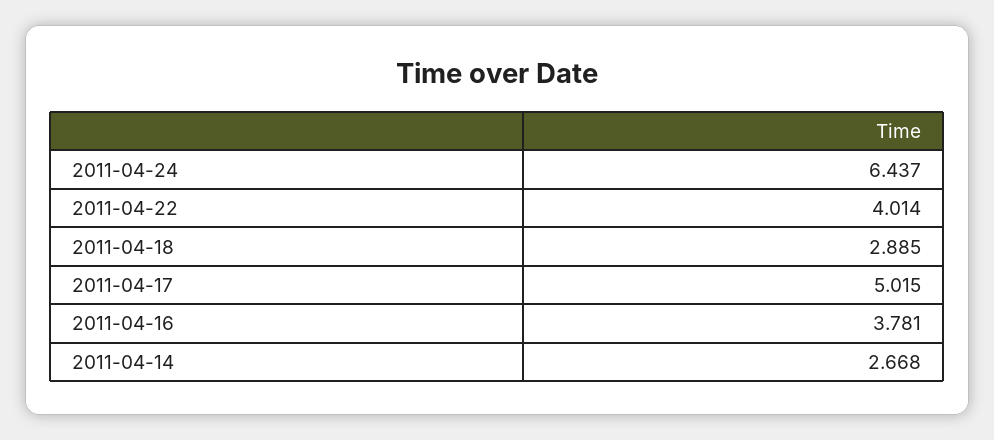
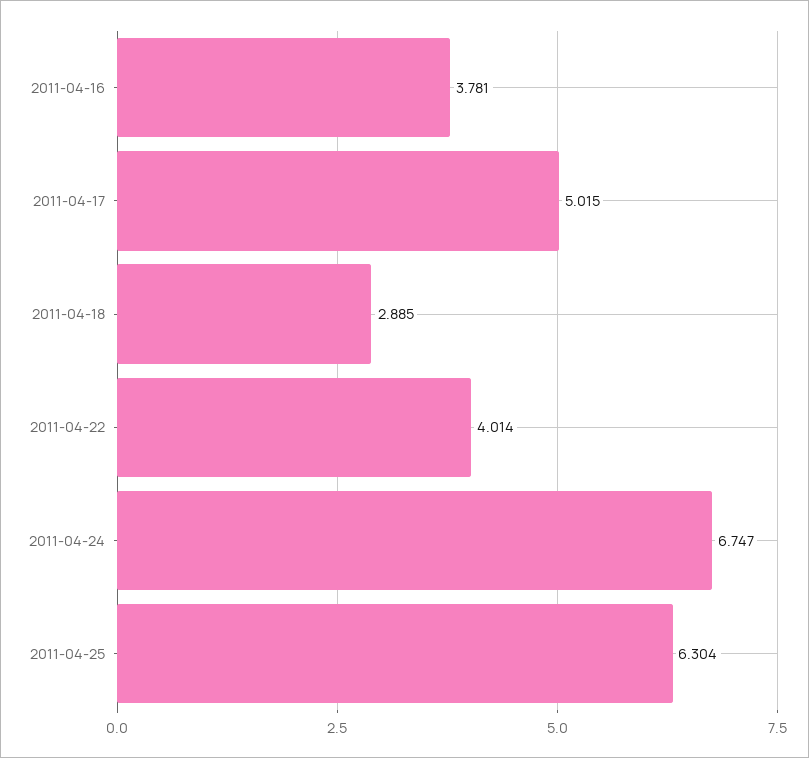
2011-04-24: 6.437 -> 6.747
2011-04-14: 2.668 -> none
2011-04-25: none -> 6.304

